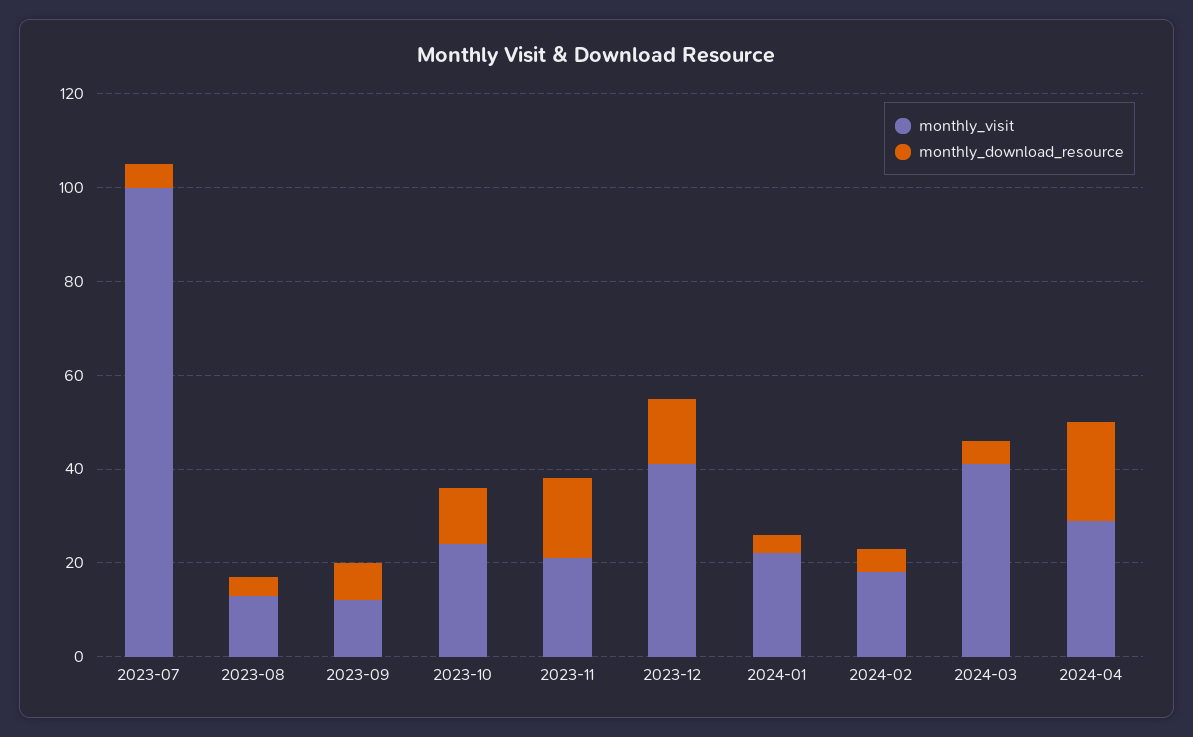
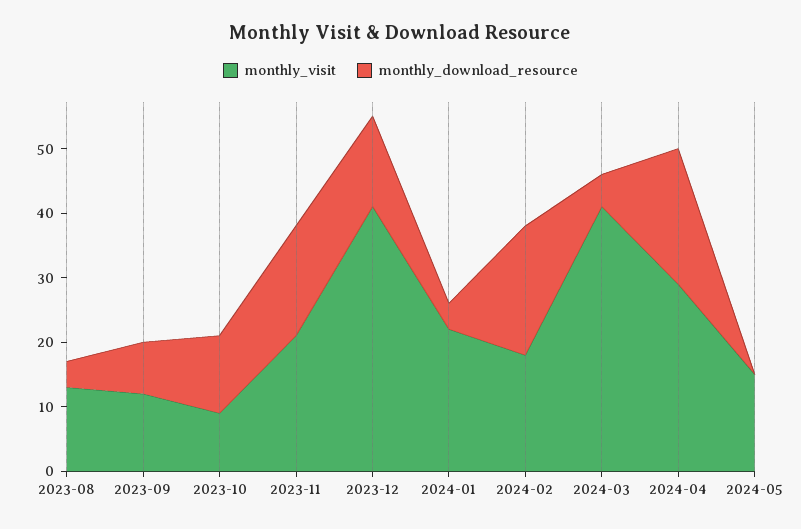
monthly_visit, 2023-07: 100 -> none
monthly_download_resource, 2023-07: 5 -> none
monthly_visit, 2023-10: 25 -> 10
monthly_download_resource, 2024-02: 5 -> 20
monthly_visit, 2024-05: none -> 15
monthly_download_resource, 2024-05: none -> 0

